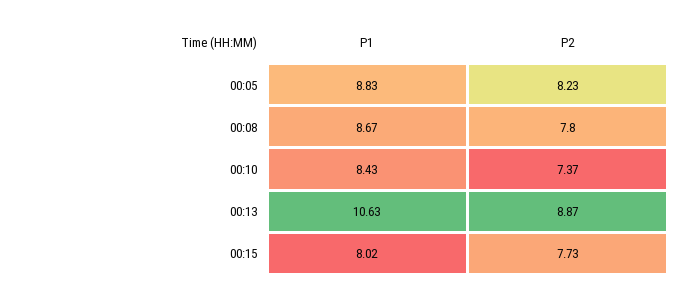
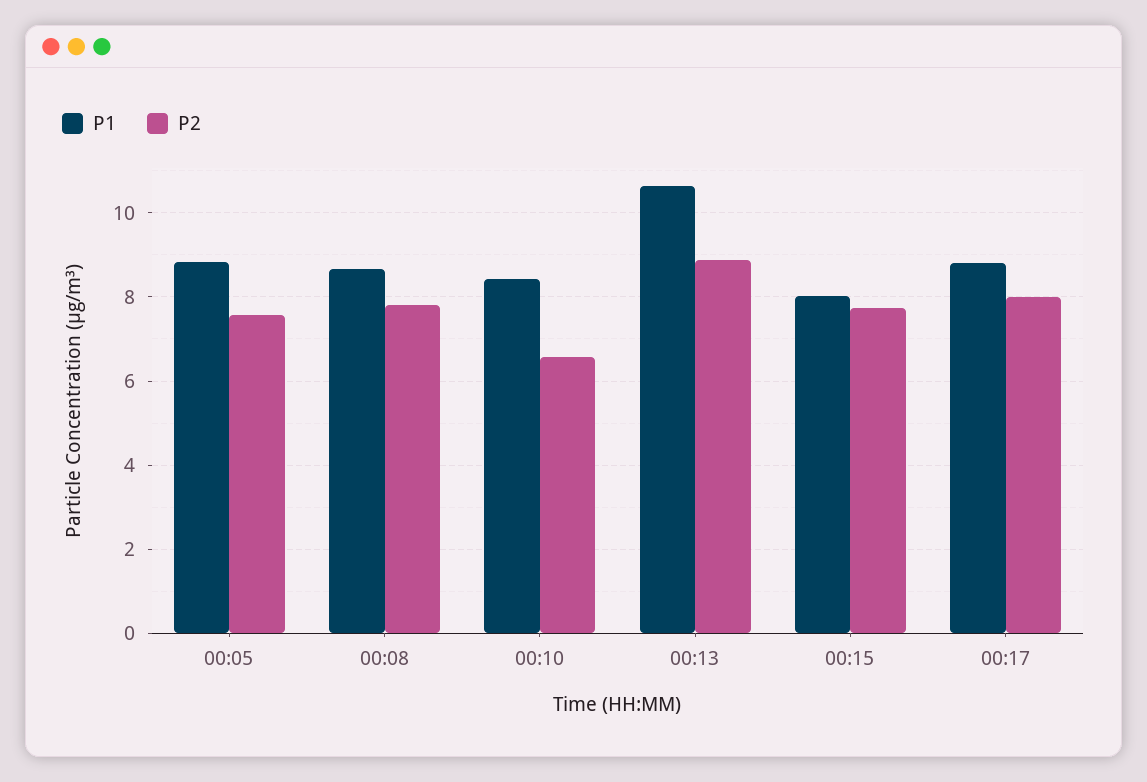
P2, 00:05: 8.23 -> 7.6
P2, 00:10: 7.37 -> 6.6
P1, 00:17: none -> 8.8
P2, 00:17: none -> 8

